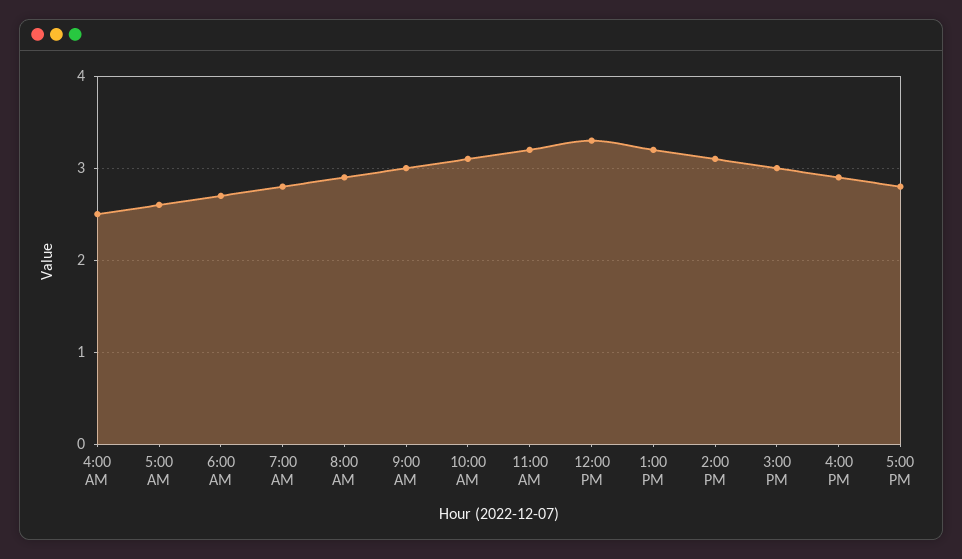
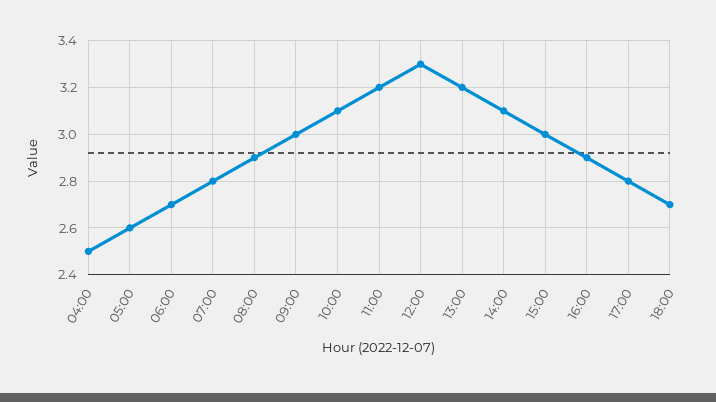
18:00: none -> 2.7

